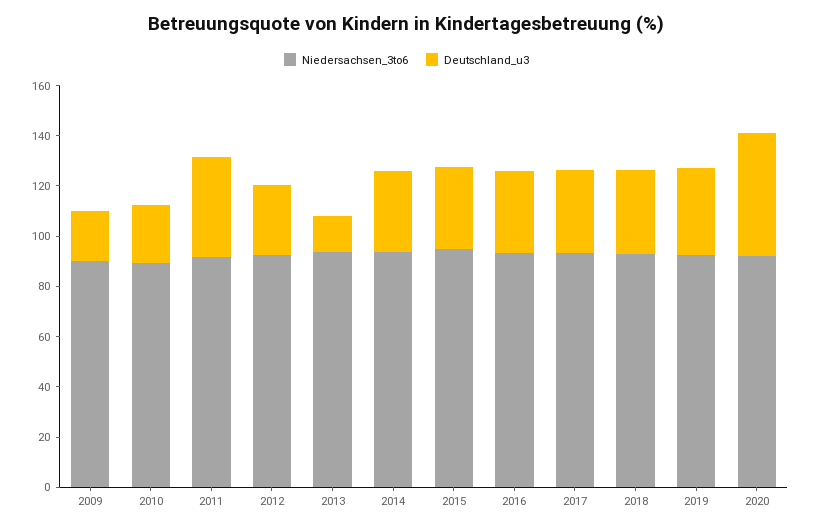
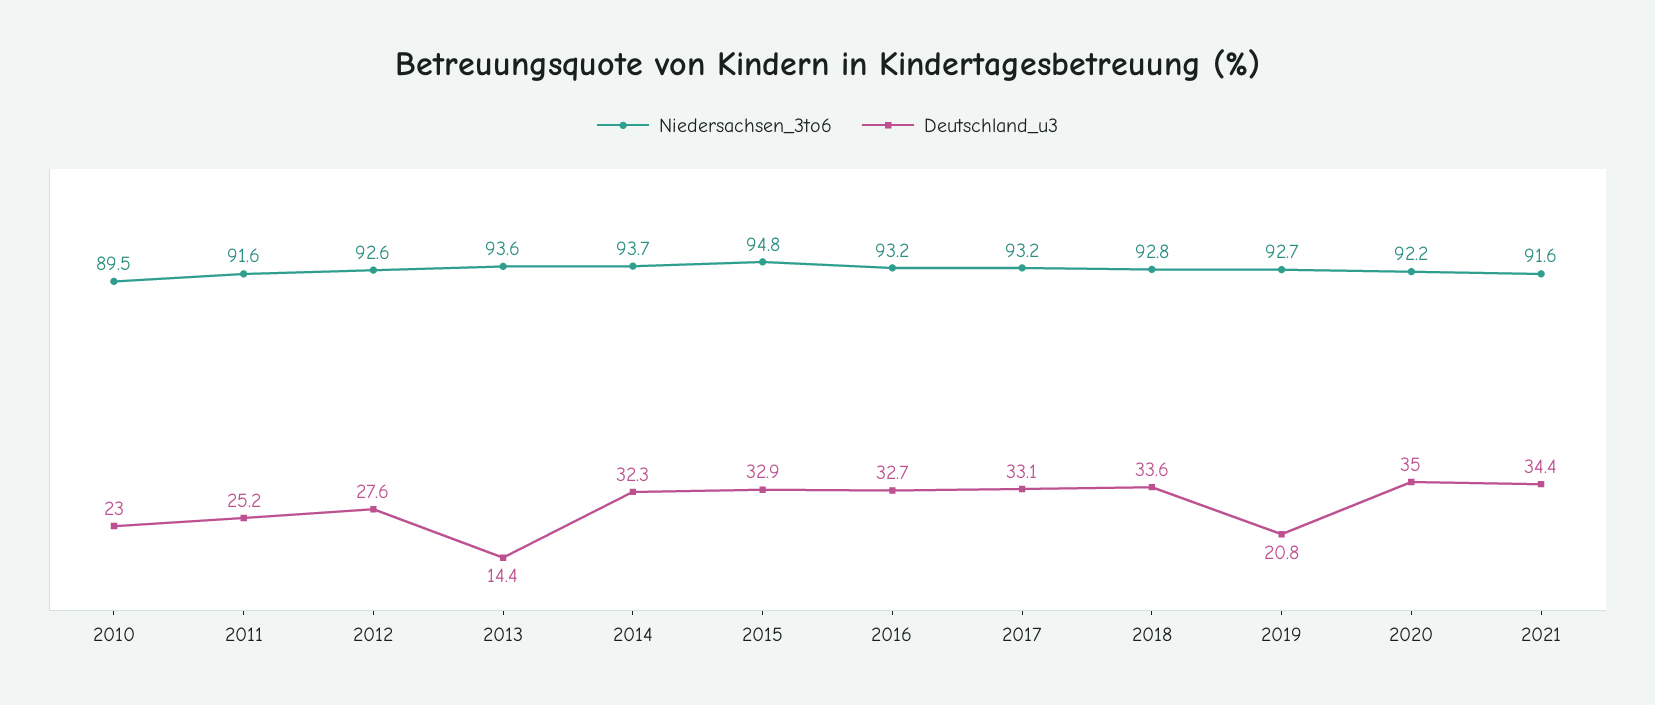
Niedersachsen_3to6, 2009: 90 -> none
Deutschland_u3, 2009: 20 -> none
Deutschland_u3, 2011: 40 -> 25.2
Deutschland_u3, 2019: 35 -> 20.8
Deutschland_u3, 2020: 50 -> 35
Niedersachsen_3to6, 2021: none -> 91.6
Deutschland_u3, 2021: none -> 34.4

